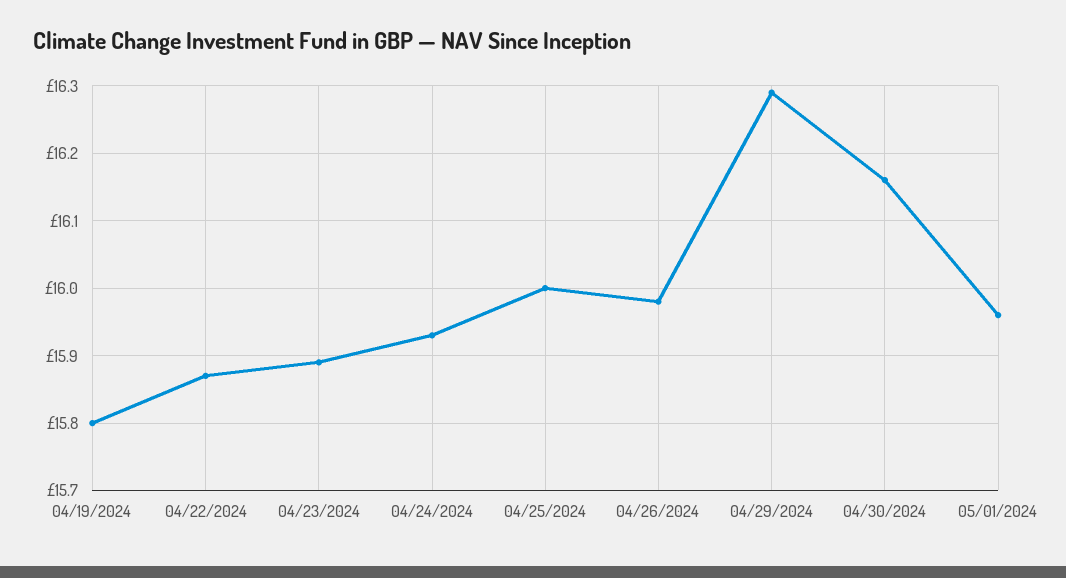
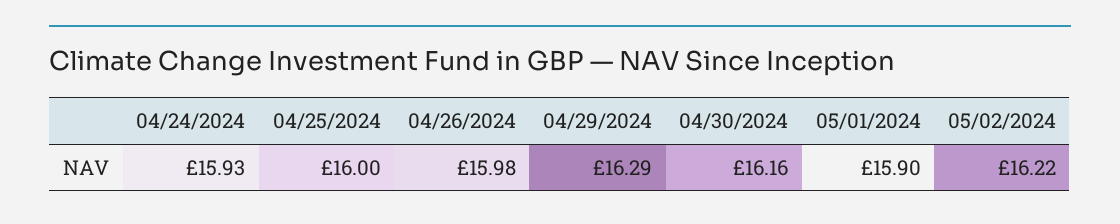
04/19/2024: 15.8 -> none
04/22/2024: 15.87 -> none
04/23/2024: 15.89 -> none
05/01/2024: 15.96 -> 15.9
05/02/2024: none -> 16.22

